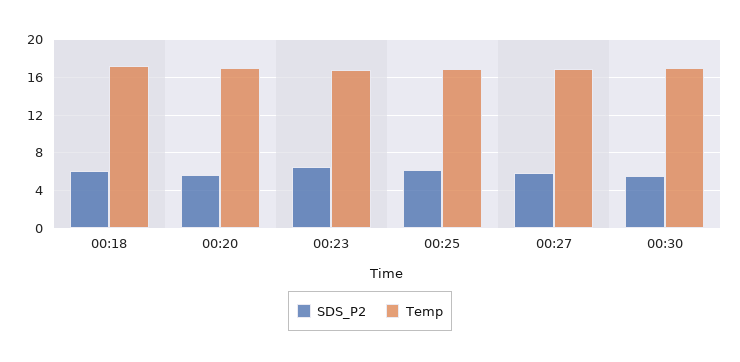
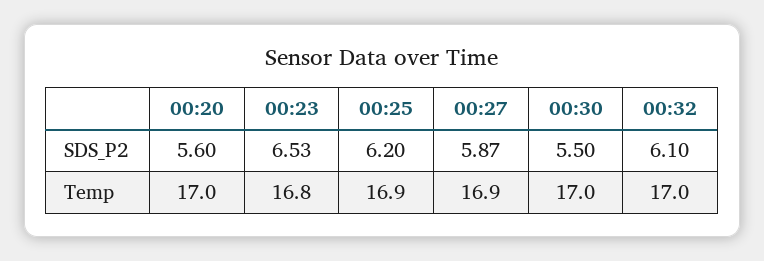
SDS_P2, 00:18: 6 -> none
Temp, 00:18: 17 -> none
SDS_P2, 00:32: none -> 6.1
Temp, 00:32: none -> 17

